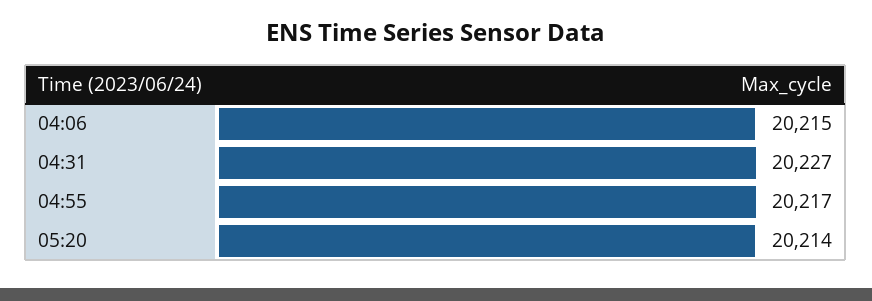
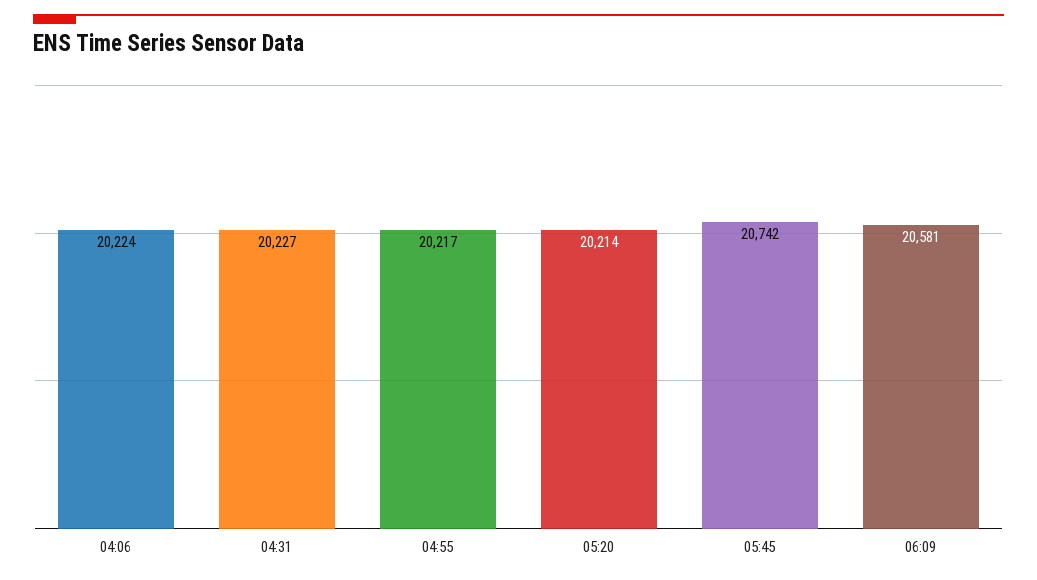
04:06: 20215 -> 20224
05:45: none -> 20742
06:09: none -> 20581

